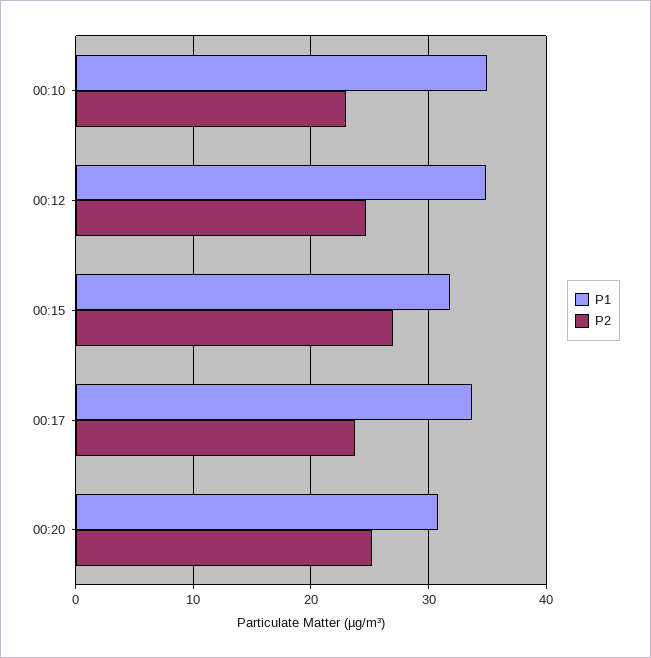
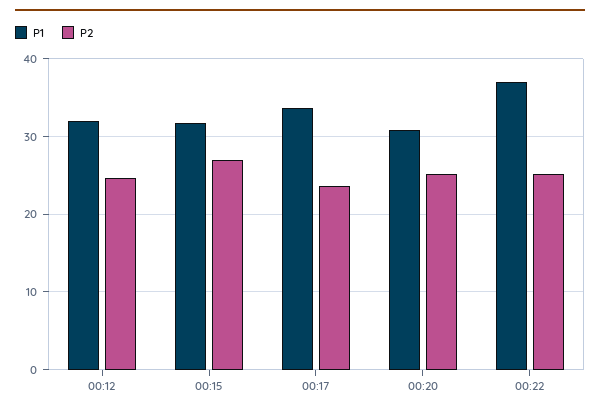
P1, 00:10: 35 -> none
P2, 00:10: 23 -> none
P1, 00:12: 35 -> 32
P1, 00:22: none -> 37
P2, 00:22: none -> 25

